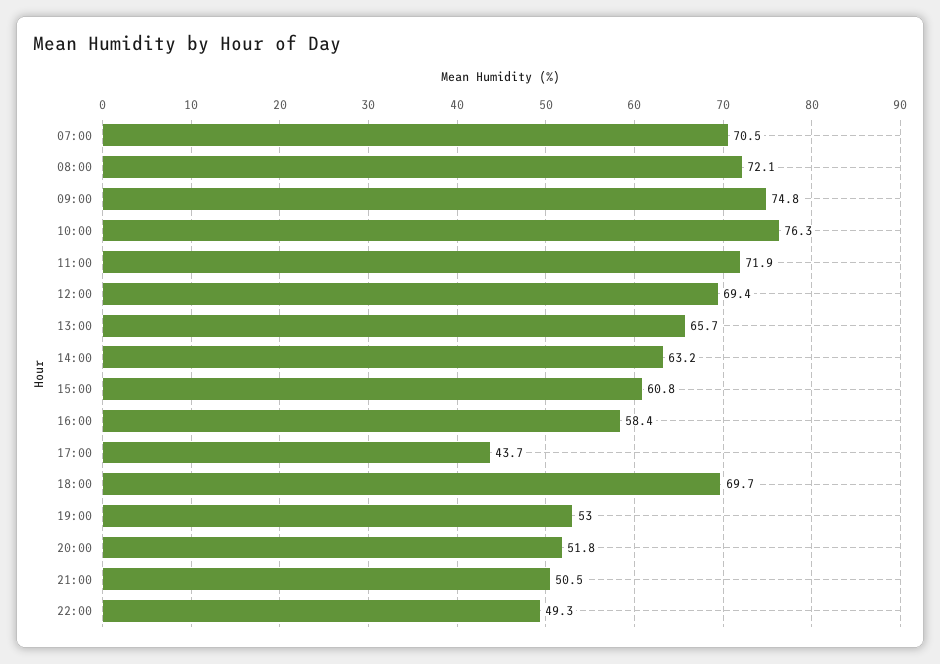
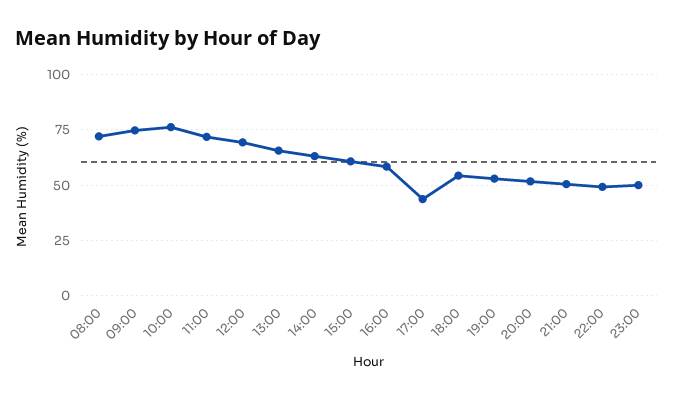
07:00: 70.5 -> none
18:00: 69.7 -> 55
23:00: none -> 50

